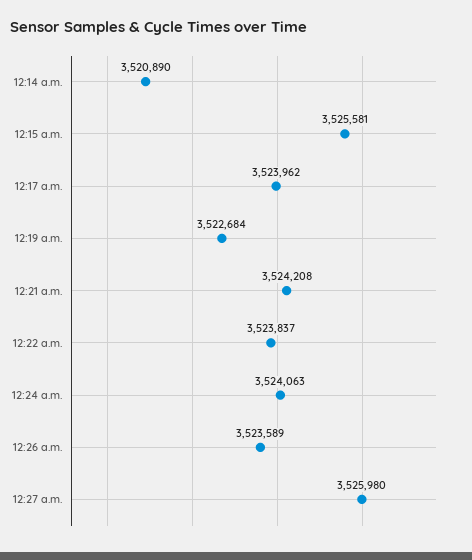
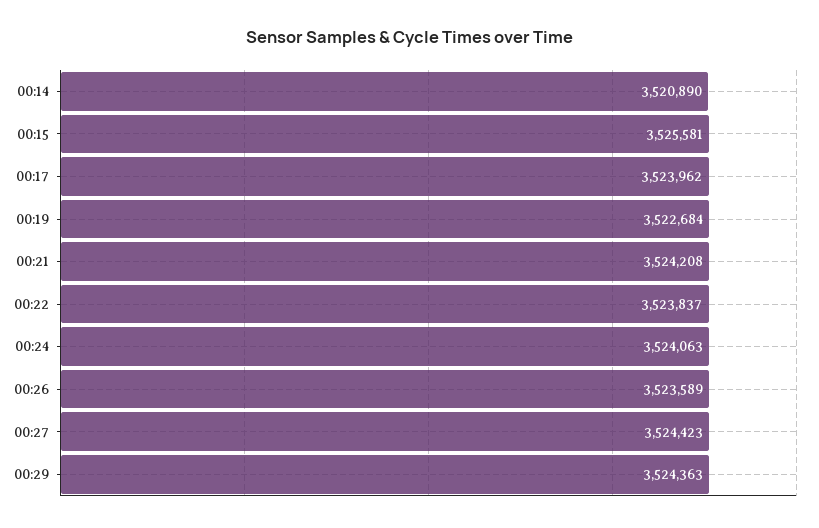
12:27 a.m.: 3525980 -> 3524423
00:29: none -> 3524363

